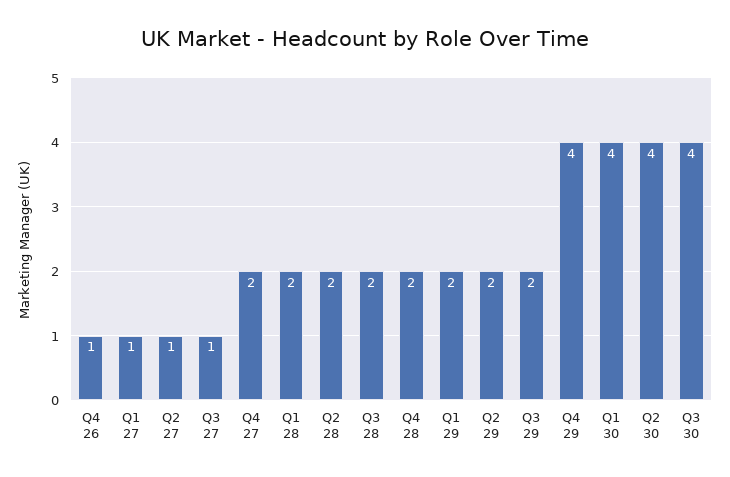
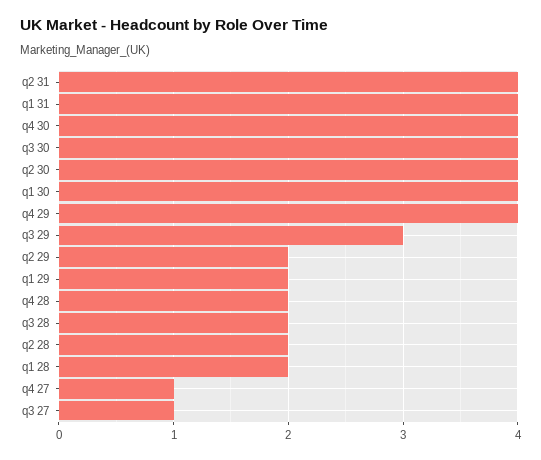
Q4 26: 1 -> none
Q1 27: 1 -> none
Q2 27: 1 -> none
Q4 27: 2 -> 1
Q3 29: 2 -> 3
q2 31: none -> 4
q1 31: none -> 4
q4 30: none -> 4

